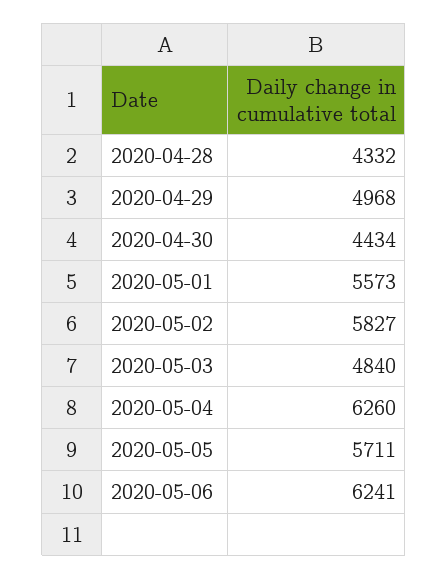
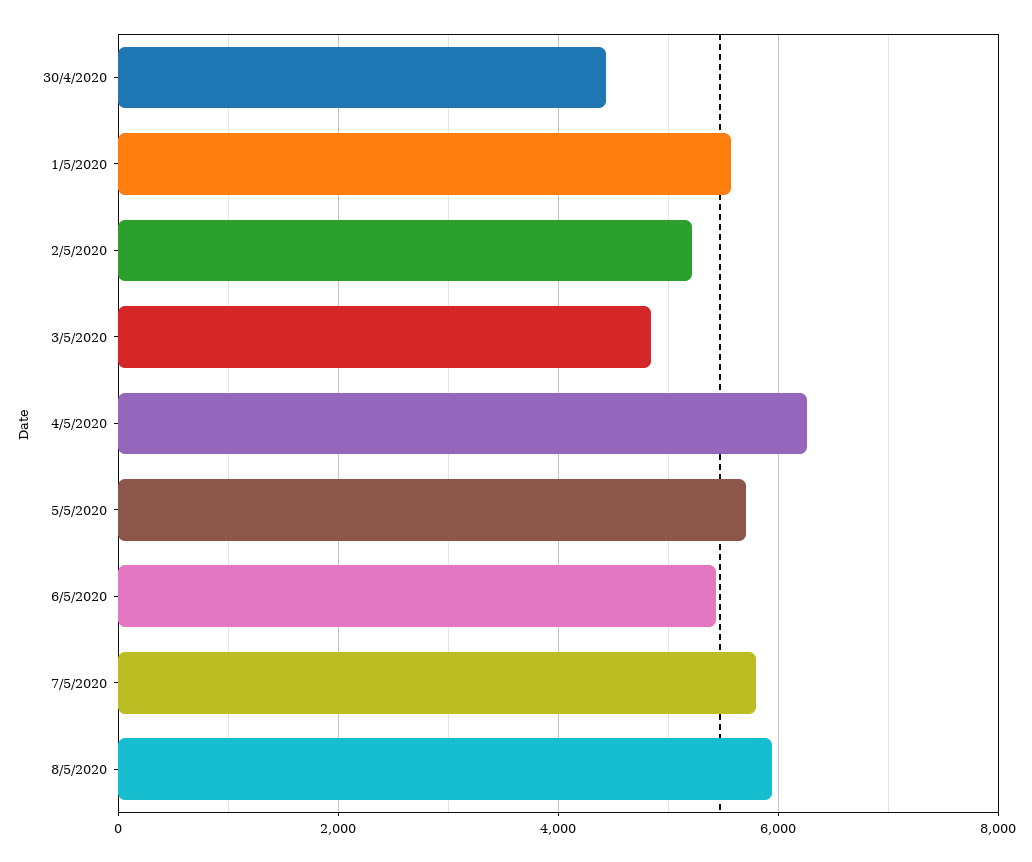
2020-04-28: 4332 -> none
2020-04-29: 4968 -> none
2020-05-02: 5827 -> 5200
2020-05-06: 6241 -> 5400
7/5/2020: none -> 5800
8/5/2020: none -> 6000

